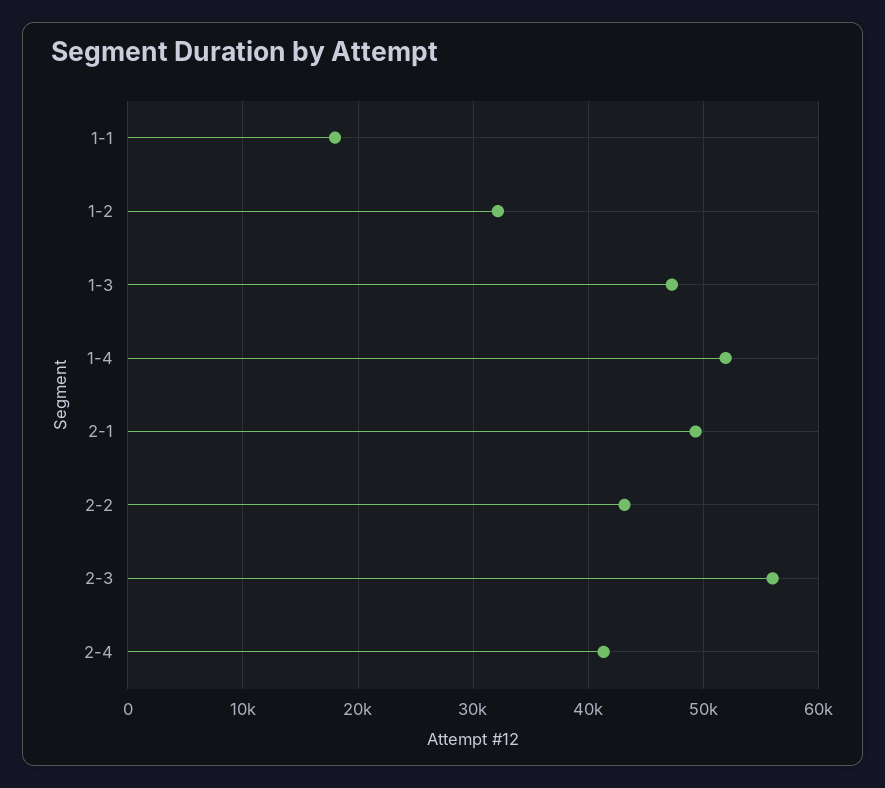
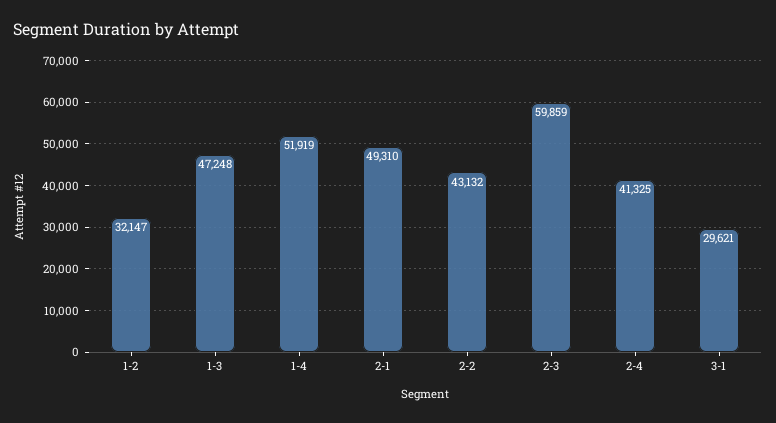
1-1: 18000 -> none
2-3: 56000 -> 59859
3-1: none -> 29621

